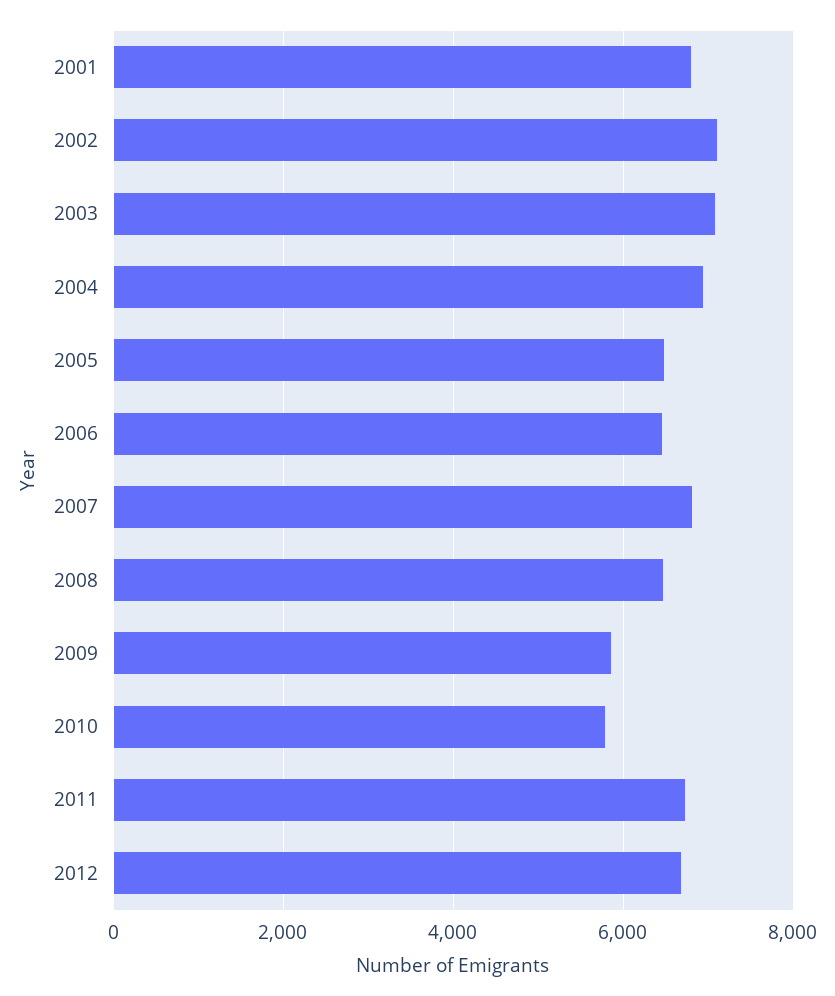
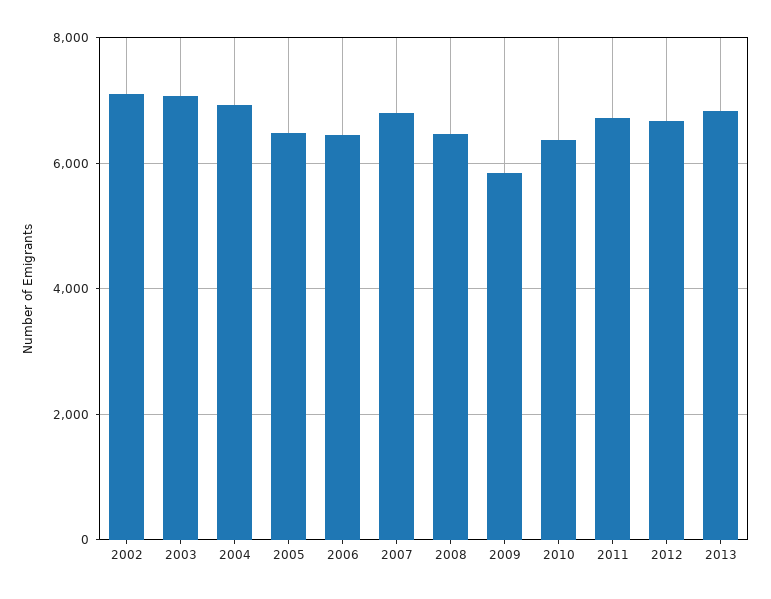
2001: 6800 -> none
2010: 5800 -> 6400
2013: none -> 6800

